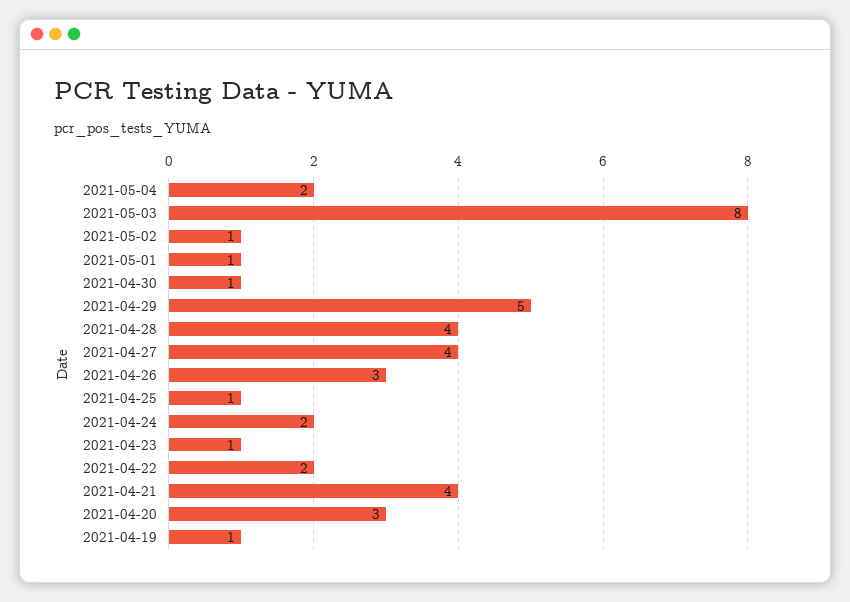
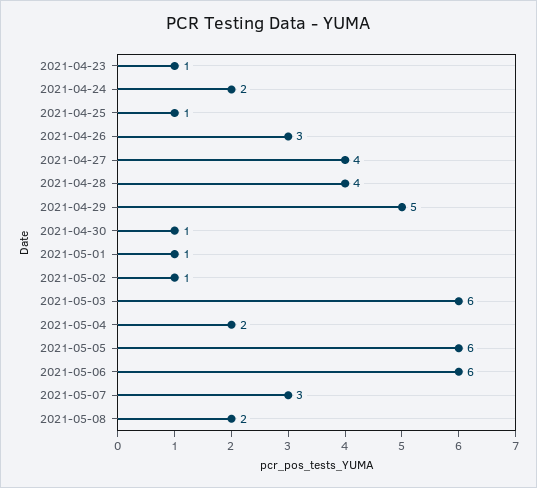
2021-05-03: 8 -> 6
2021-04-22: 2 -> none
2021-04-21: 4 -> none
2021-04-20: 3 -> none
2021-04-19: 1 -> none
2021-05-05: none -> 6
2021-05-06: none -> 6
2021-05-07: none -> 3
2021-05-08: none -> 2

